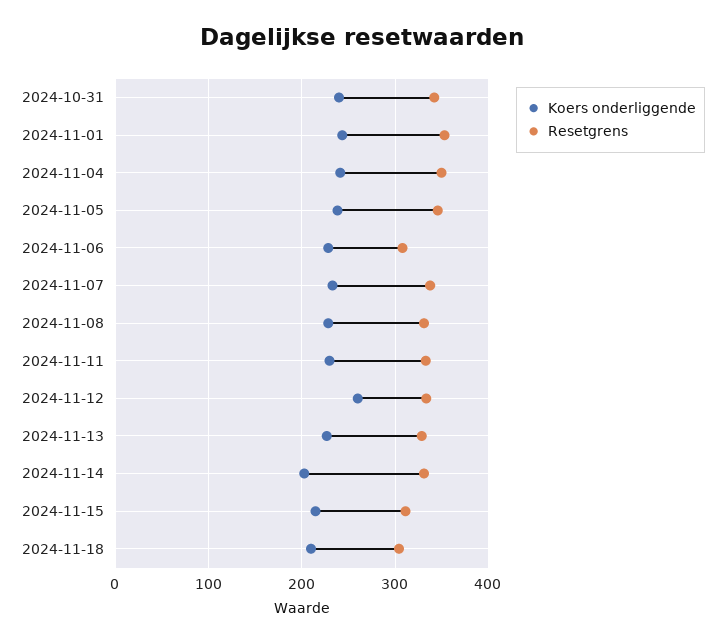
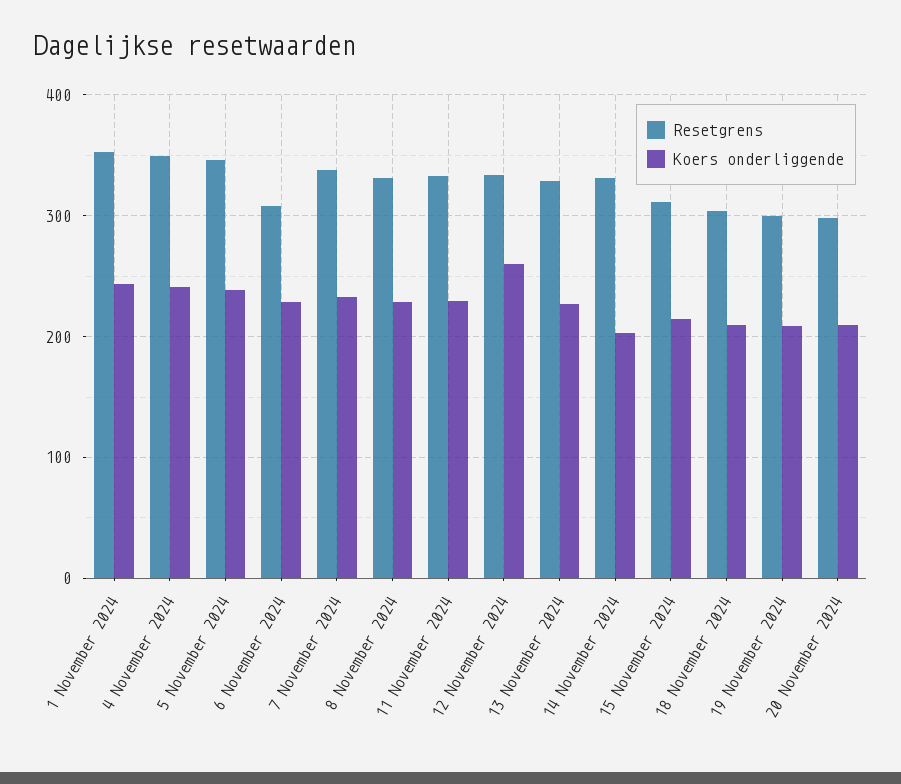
Koers onderliggende, 2024-10-31: 240 -> none
Resetgrens, 2024-10-31: 340 -> none
Resetgrens, 19 November 2024: none -> 300
Koers onderliggende, 19 November 2024: none -> 210
Resetgrens, 20 November 2024: none -> 300
Koers onderliggende, 20 November 2024: none -> 210

